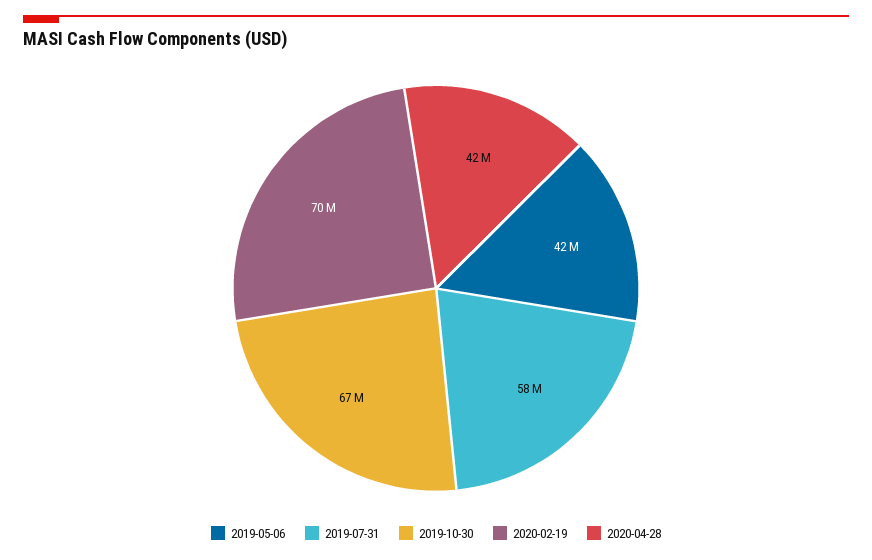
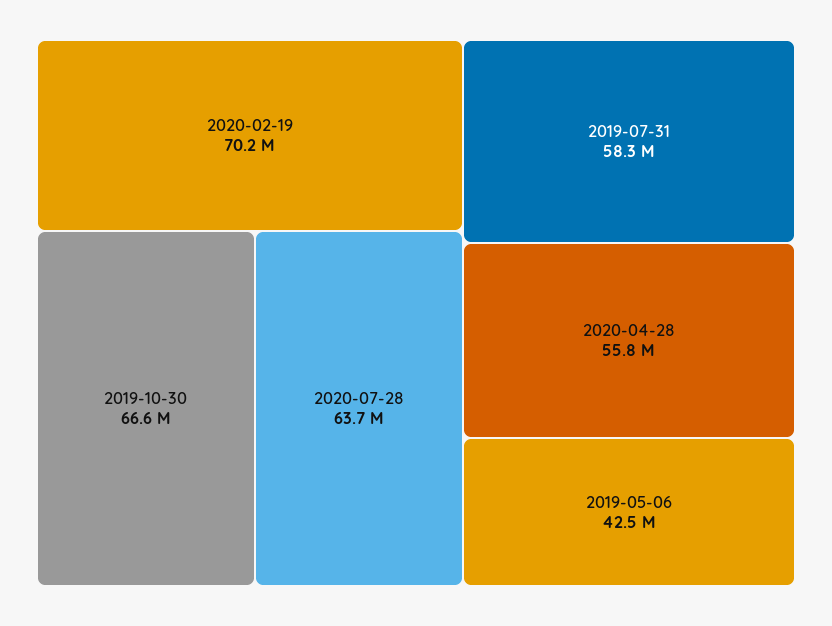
2020-04-28: 42000000 -> 55800000
2020-07-28: none -> 63700000

